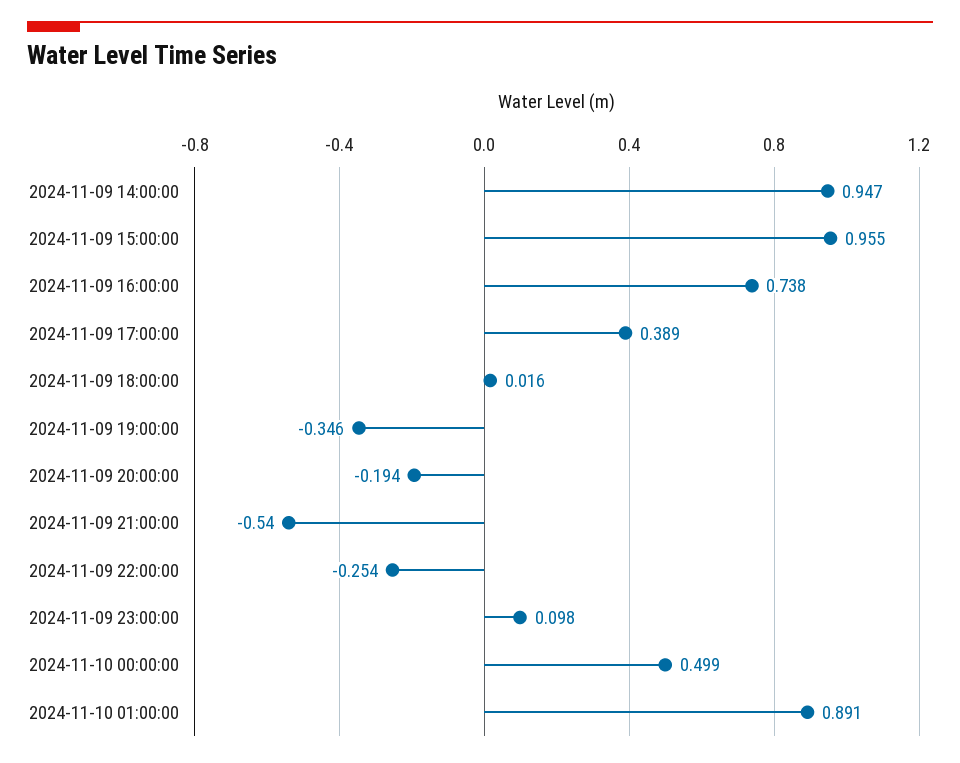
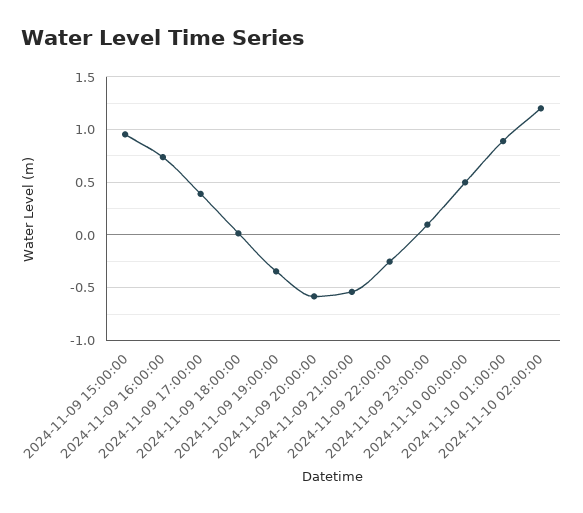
2024-11-09 14:00:00: 0.947 -> none
2024-11-09 20:00:00: -0.194 -> -0.6
2024-11-10 02:00:00: none -> 1.2

